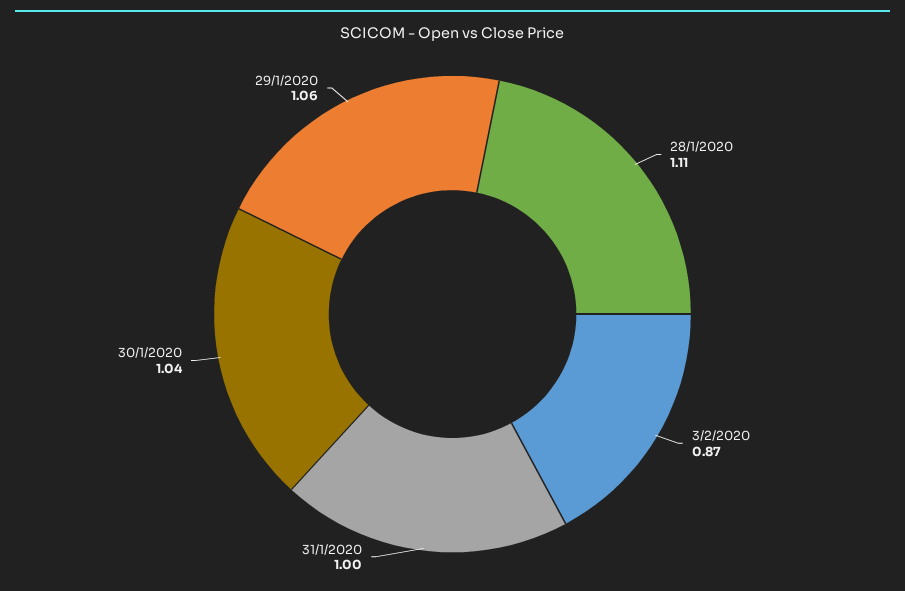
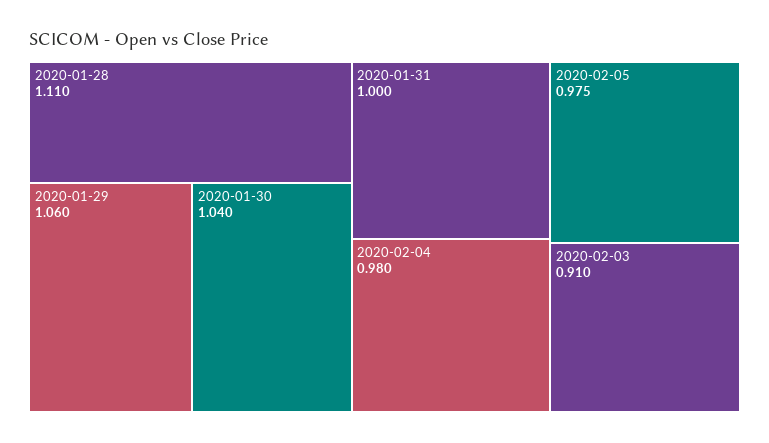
3/2/2020: 0.87 -> 0.91
2020-02-04: none -> 0.98
2020-02-05: none -> 0.975

